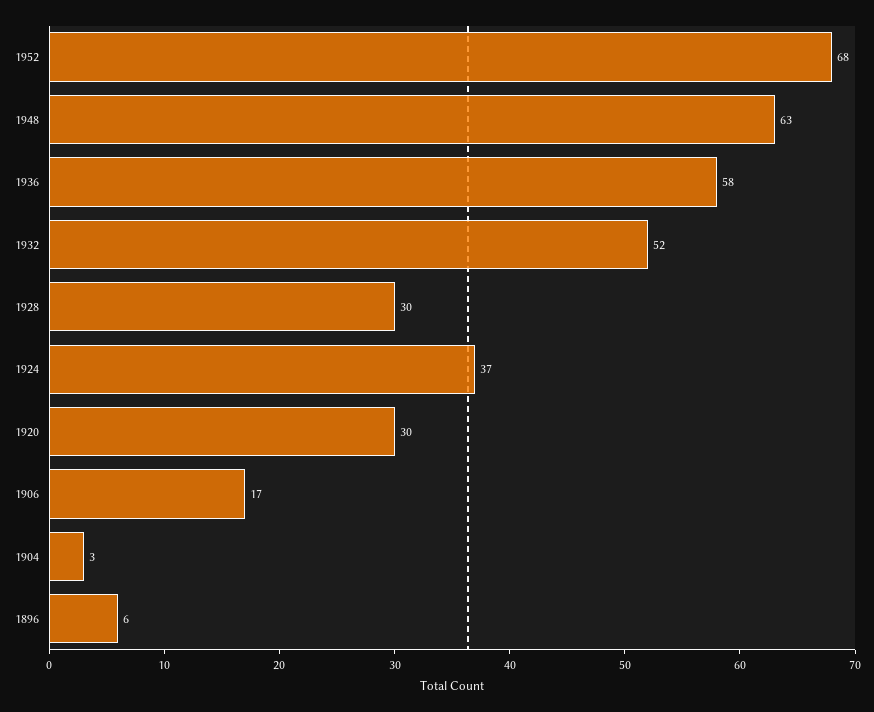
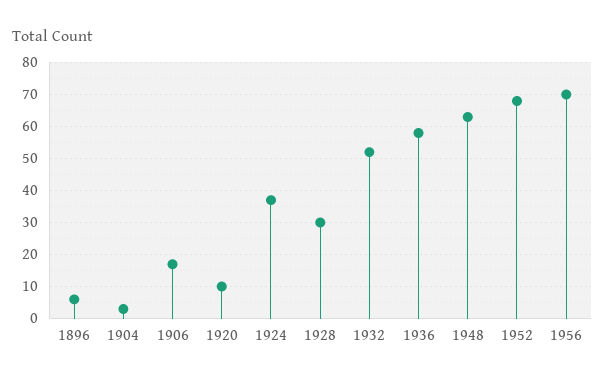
1920: 30 -> 10
1956: none -> 70

